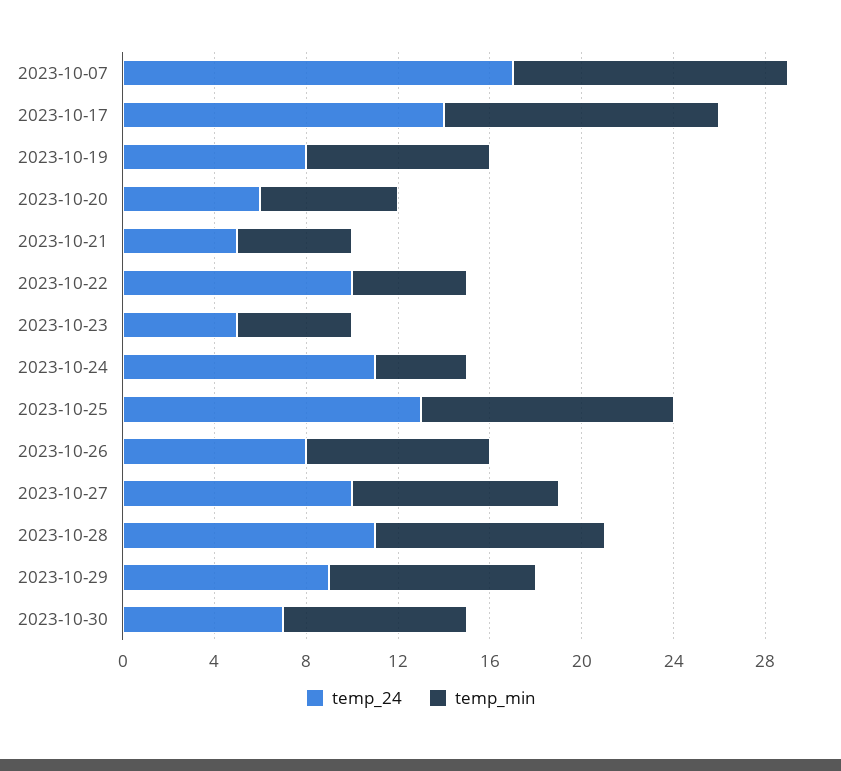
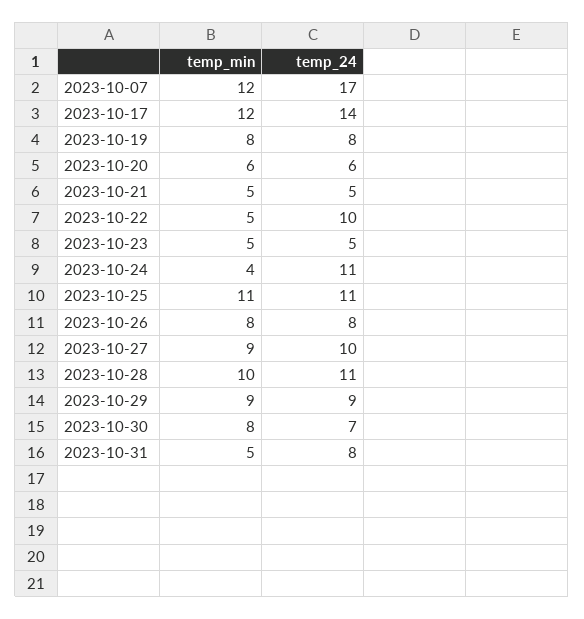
temp_24, 2023-10-25: 13 -> 11
temp_min, 2023-10-31: none -> 5
temp_24, 2023-10-31: none -> 8

